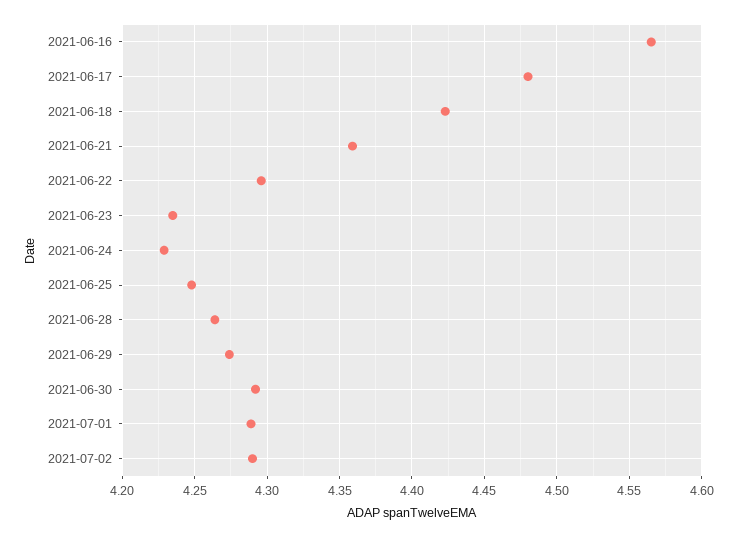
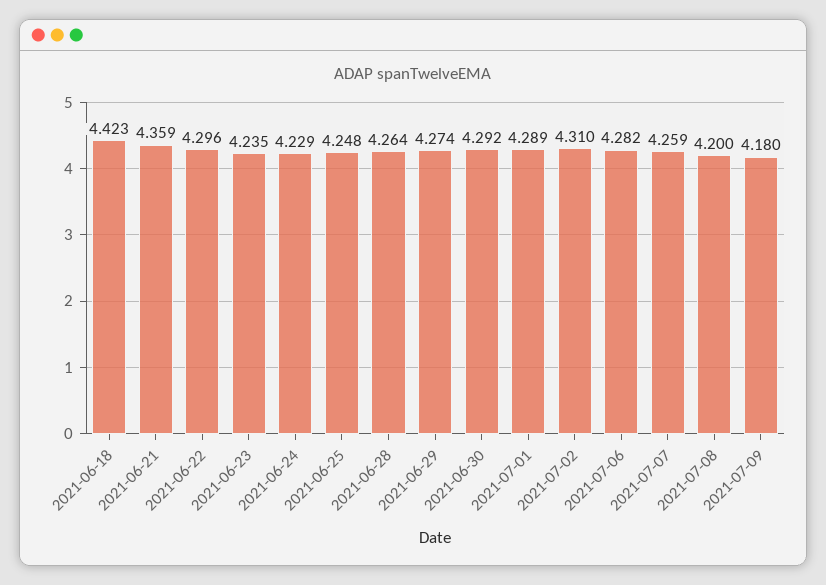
2021-06-16: 4.565 -> none
2021-06-17: 4.48 -> none
2021-07-02: 4.29 -> 4.31
2021-07-06: none -> 4.282
2021-07-07: none -> 4.259
2021-07-08: none -> 4.2
2021-07-09: none -> 4.18

